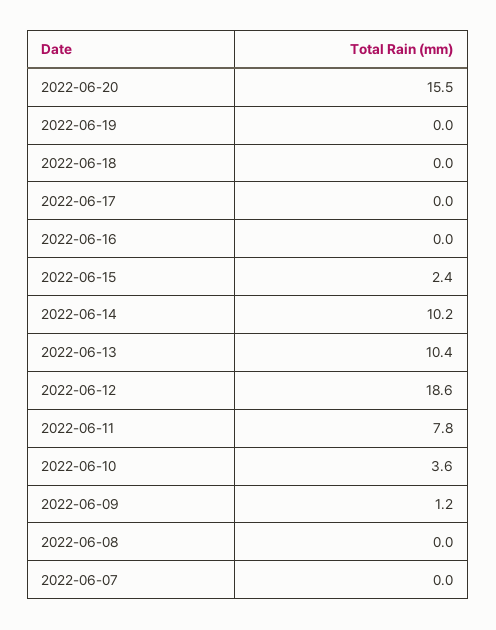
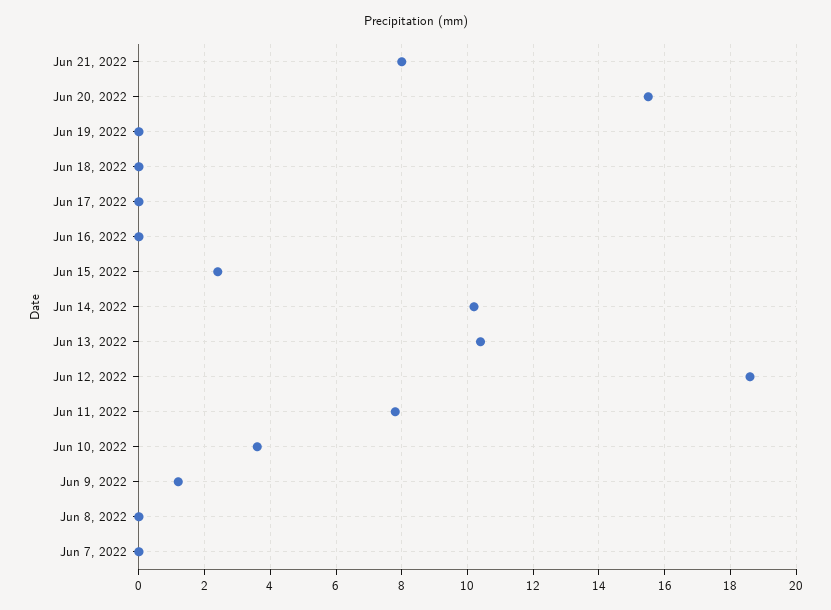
Jun 21, 2022: none -> 8

